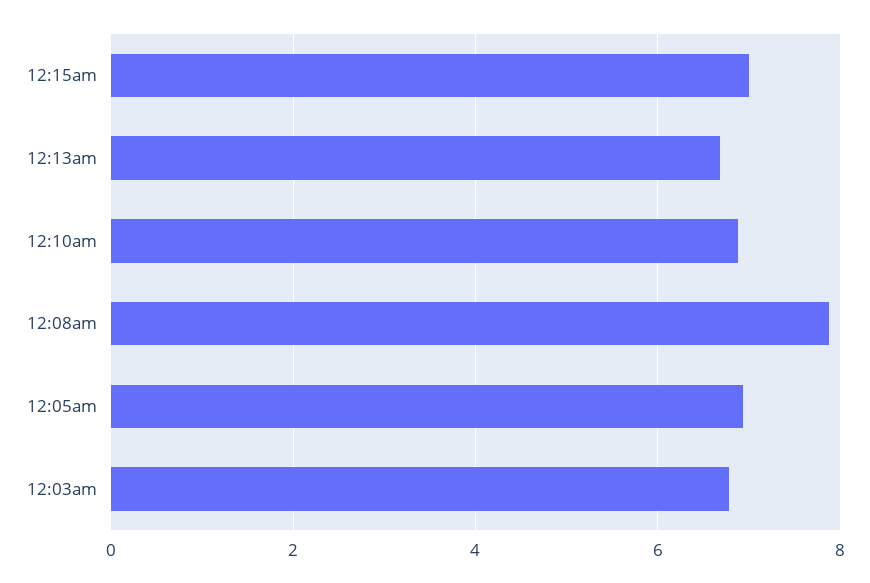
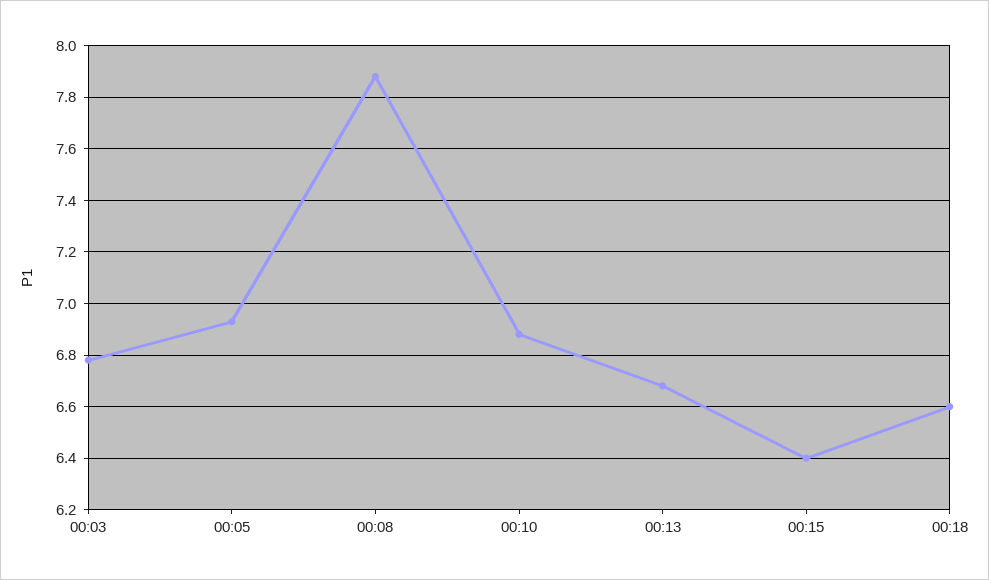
12:15am: 7 -> 6.4
00:18: none -> 6.6

